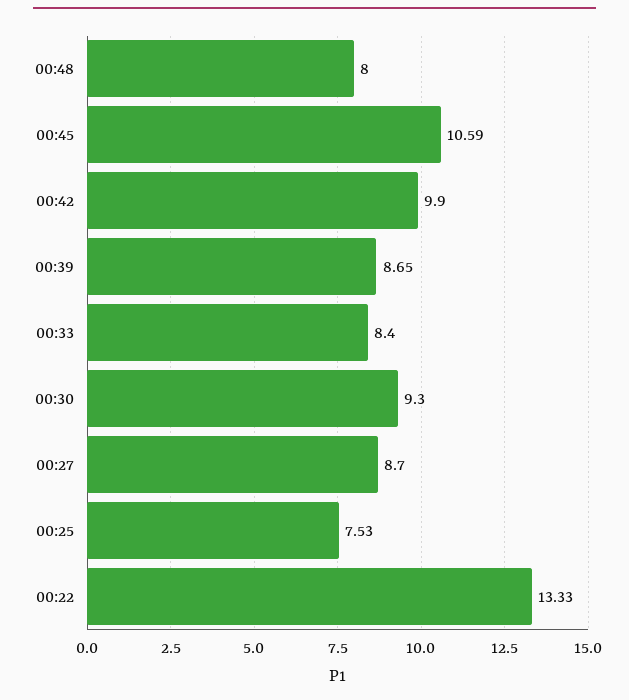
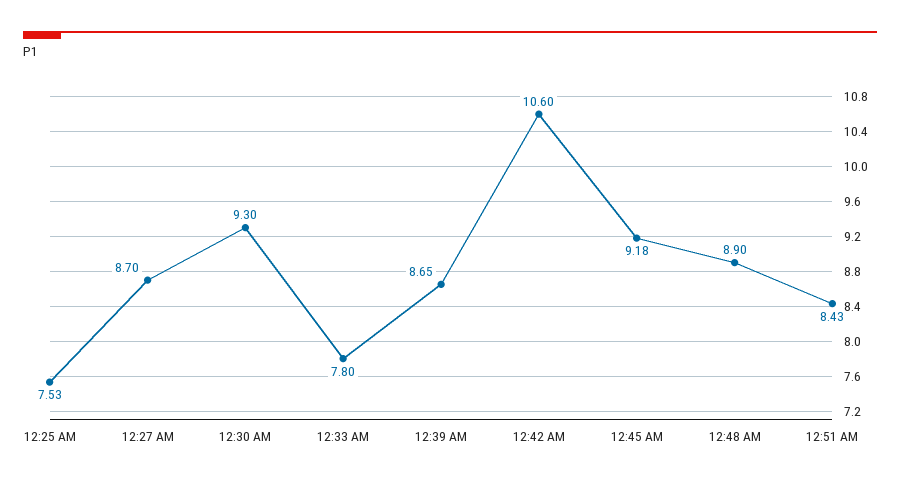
00:48: 8 -> 8.9
00:45: 10.59 -> 9.18
00:42: 9.9 -> 10.6
00:33: 8.4 -> 7.8
00:22: 13.33 -> none
12:51 AM: none -> 8.43

